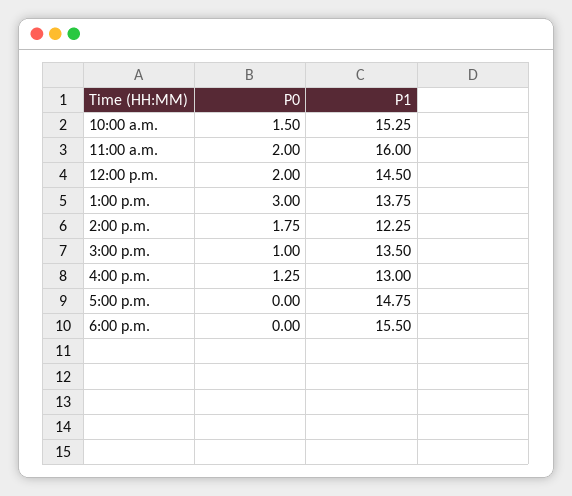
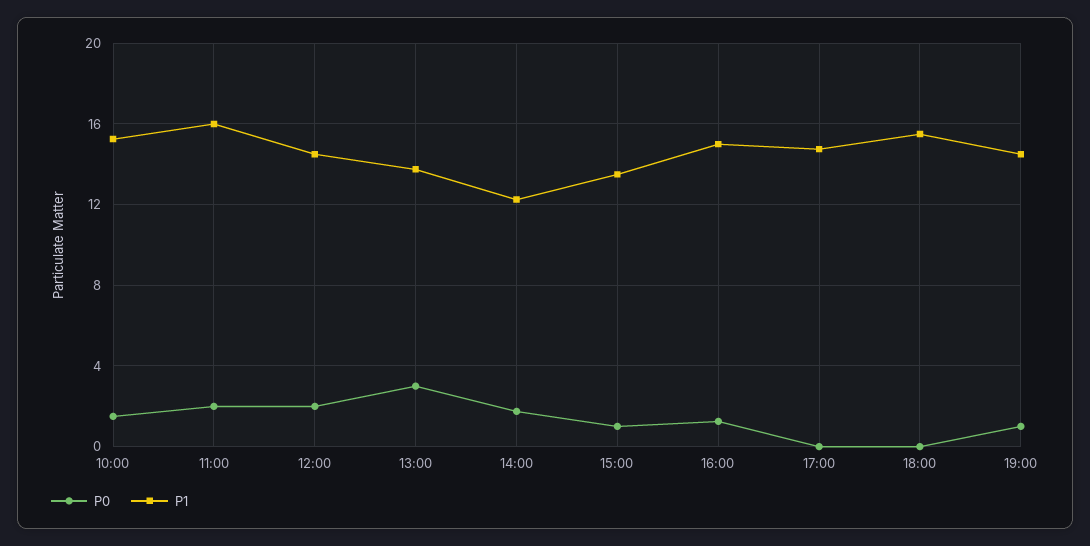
P1, 4:00 p.m.: 13 -> 15
P0, 19:00: none -> 1
P1, 19:00: none -> 14.5

